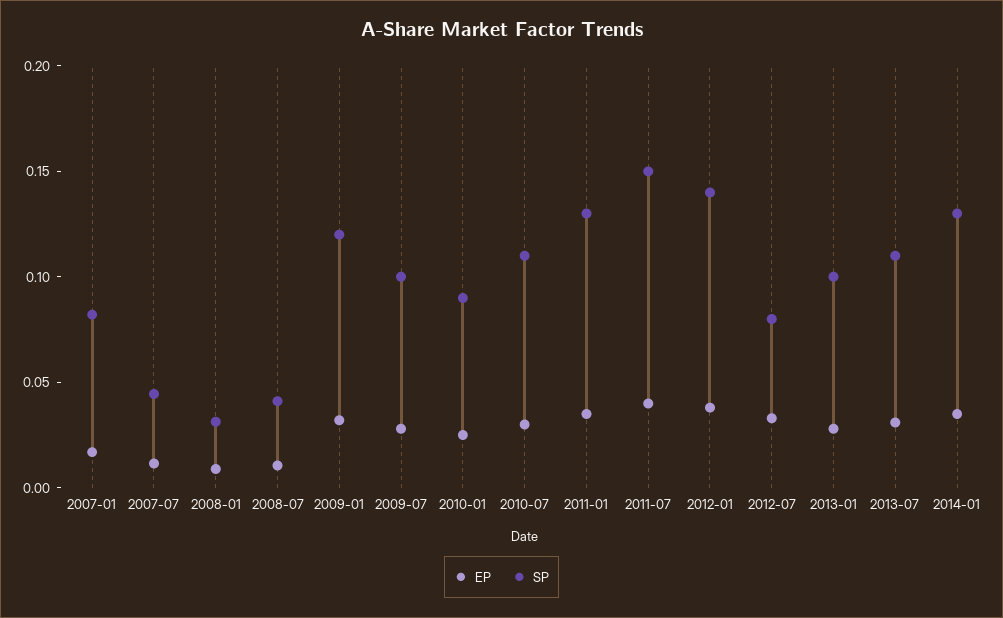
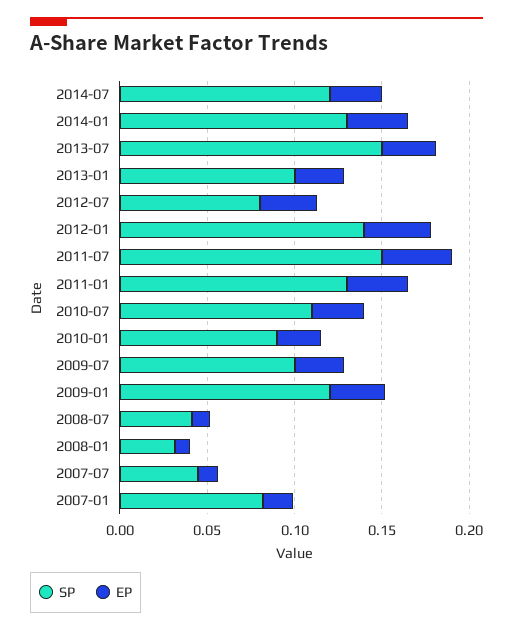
SP, 2013-07: 0.11 -> 0.15
SP, 2014-07: none -> 0.12
EP, 2014-07: none -> 0.03

